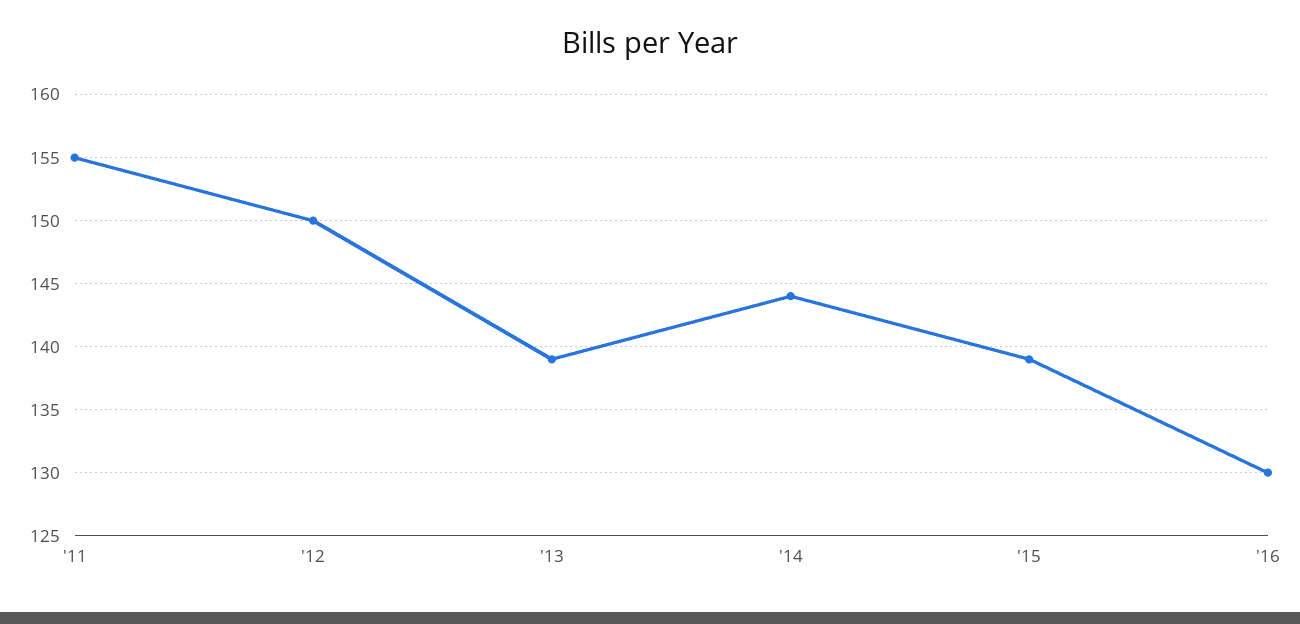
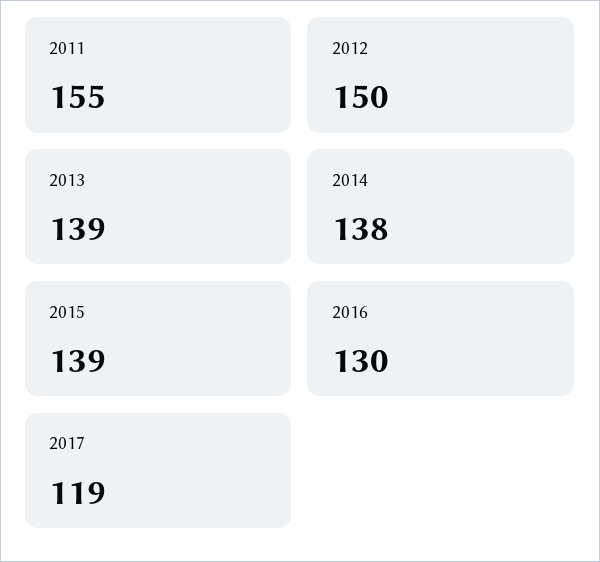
'14: 144 -> 138
2017: none -> 119

